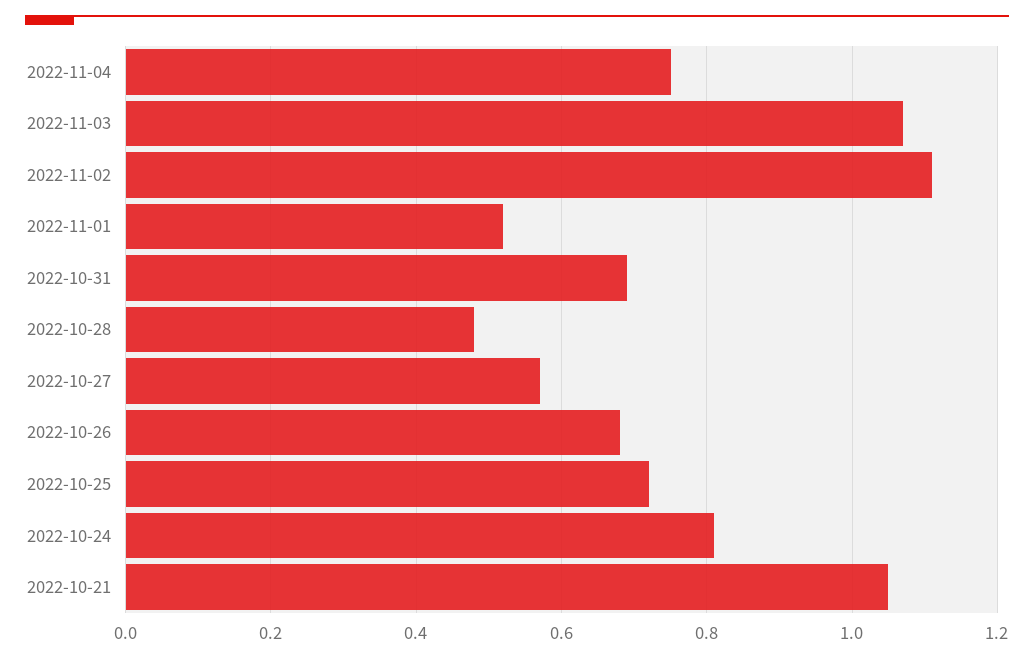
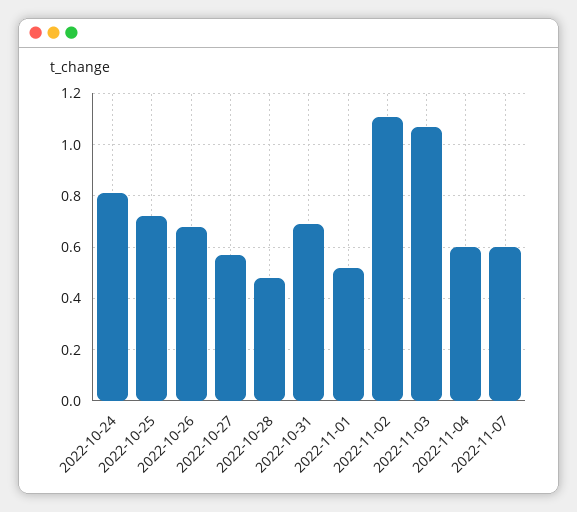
2022-11-04: 0.75 -> 0.6
2022-10-21: 1.05 -> none
2022-11-07: none -> 0.6

